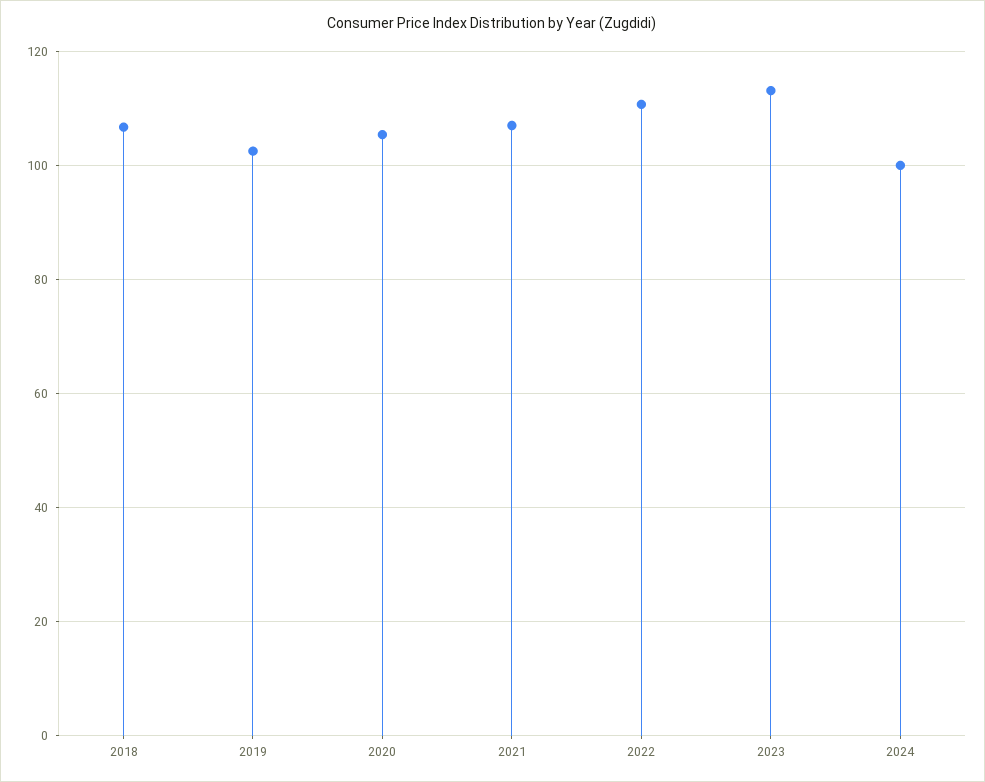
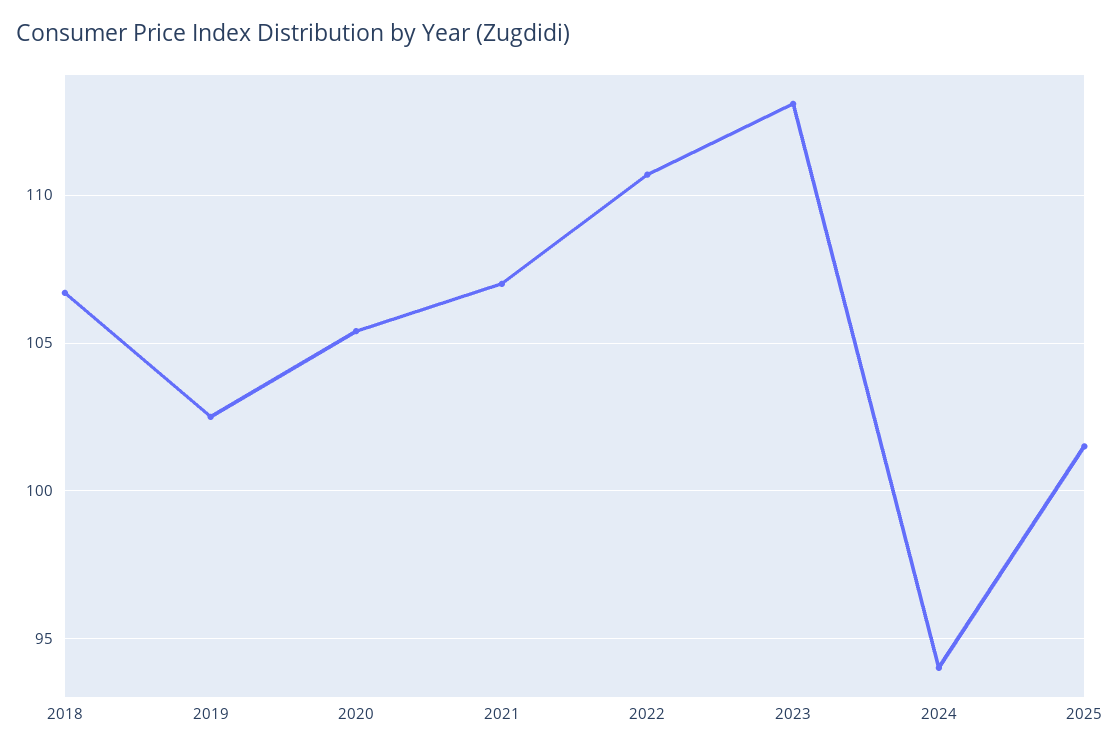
2024: 100 -> 94
2025: none -> 101.5

